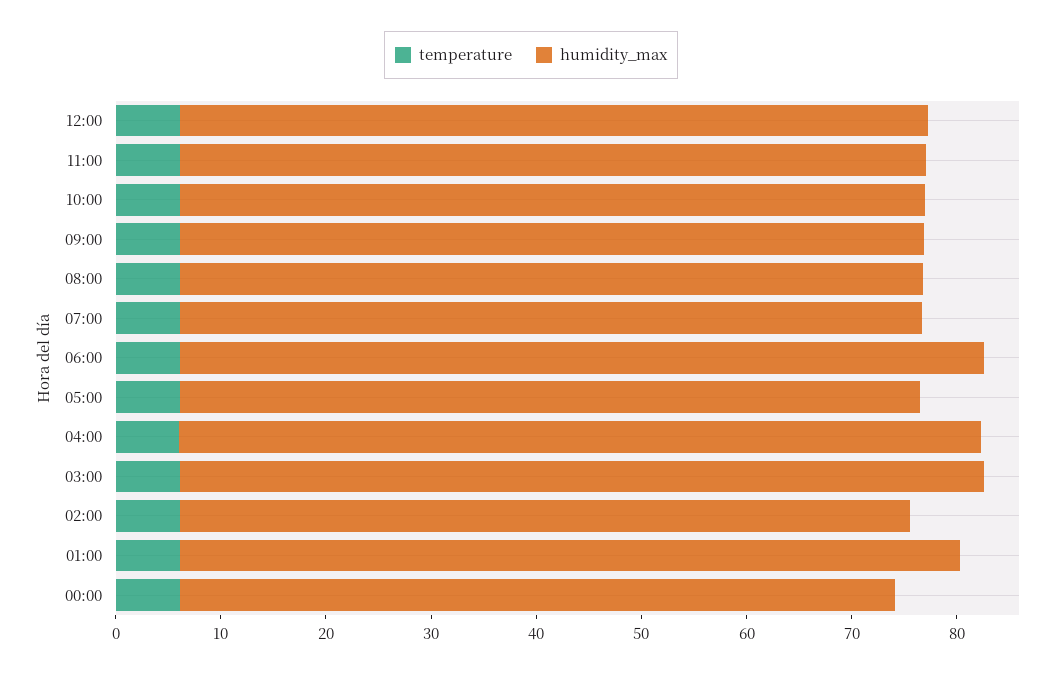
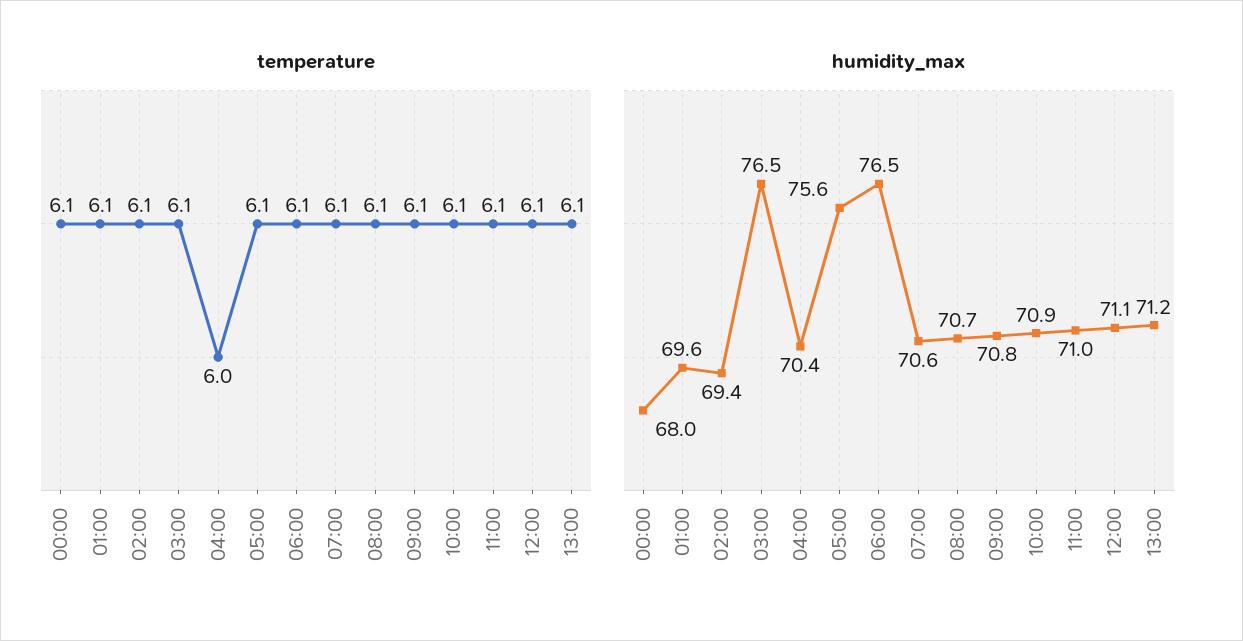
humidity_max, 05:00: 70 -> 75.6
humidity_max, 04:00: 76 -> 70.4
humidity_max, 01:00: 74 -> 69.6
temperature, 13:00: none -> 6.1
humidity_max, 13:00: none -> 71.2

